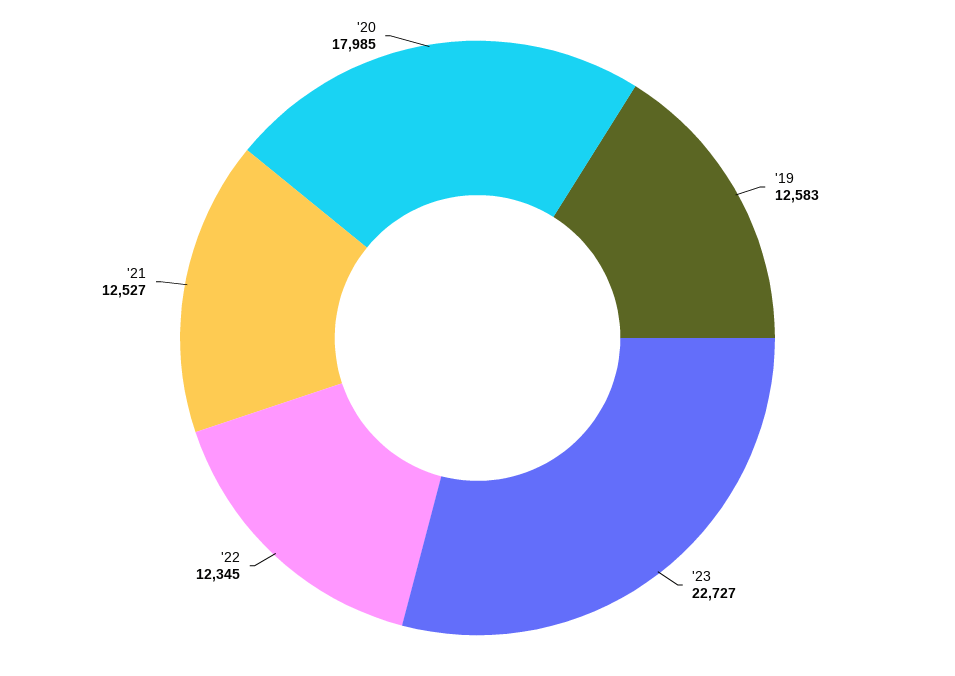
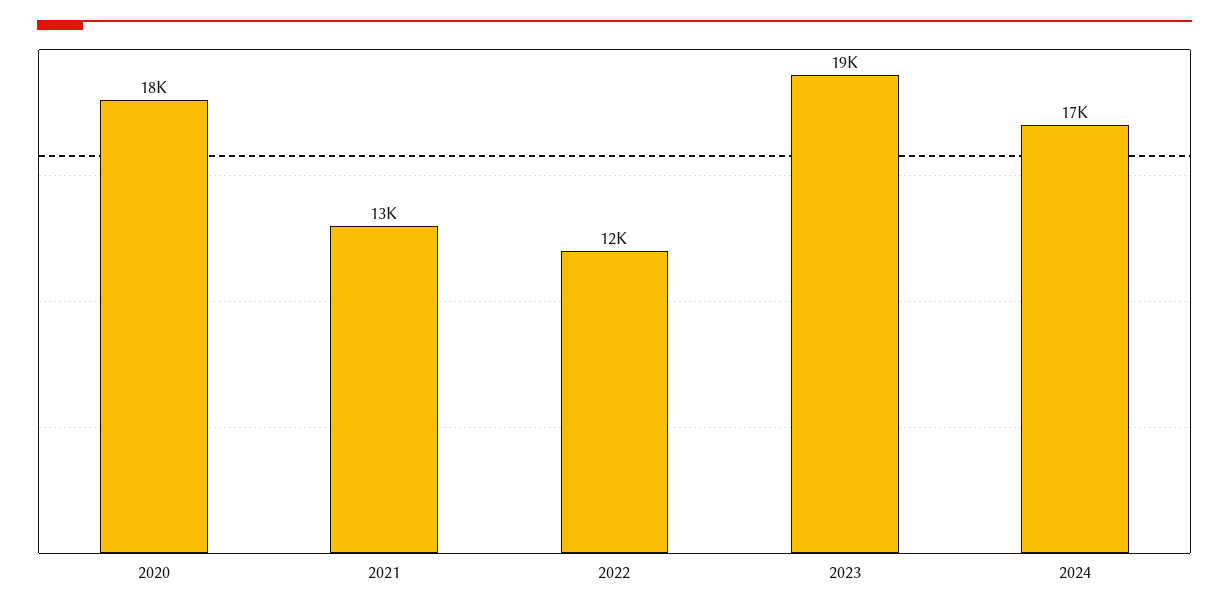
'19: 12583 -> none
'23: 22727 -> 19000
2024: none -> 17000

